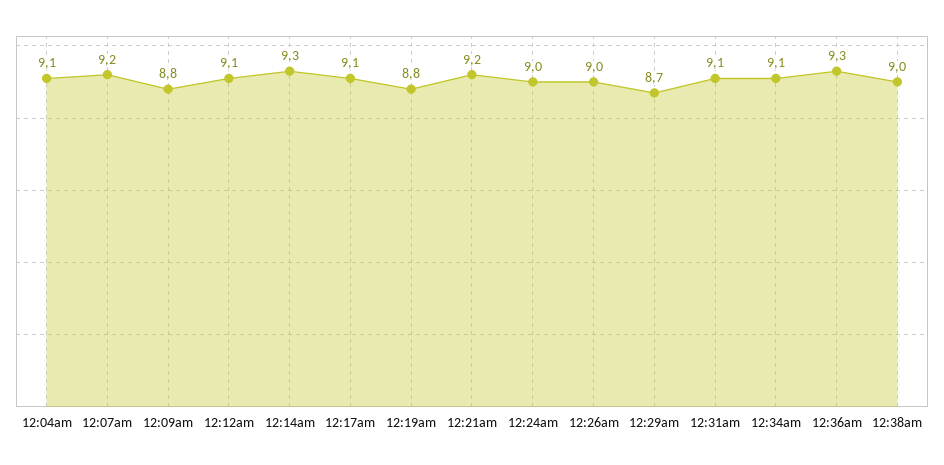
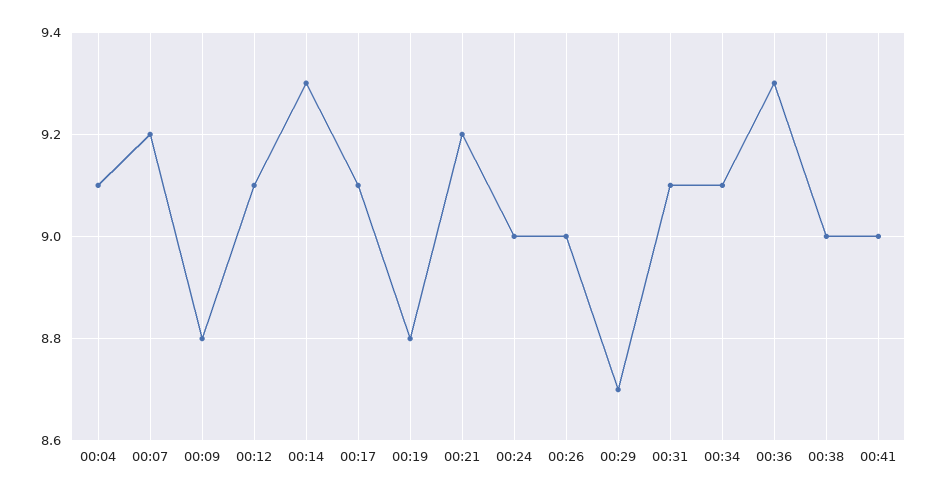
00:41: none -> 9

